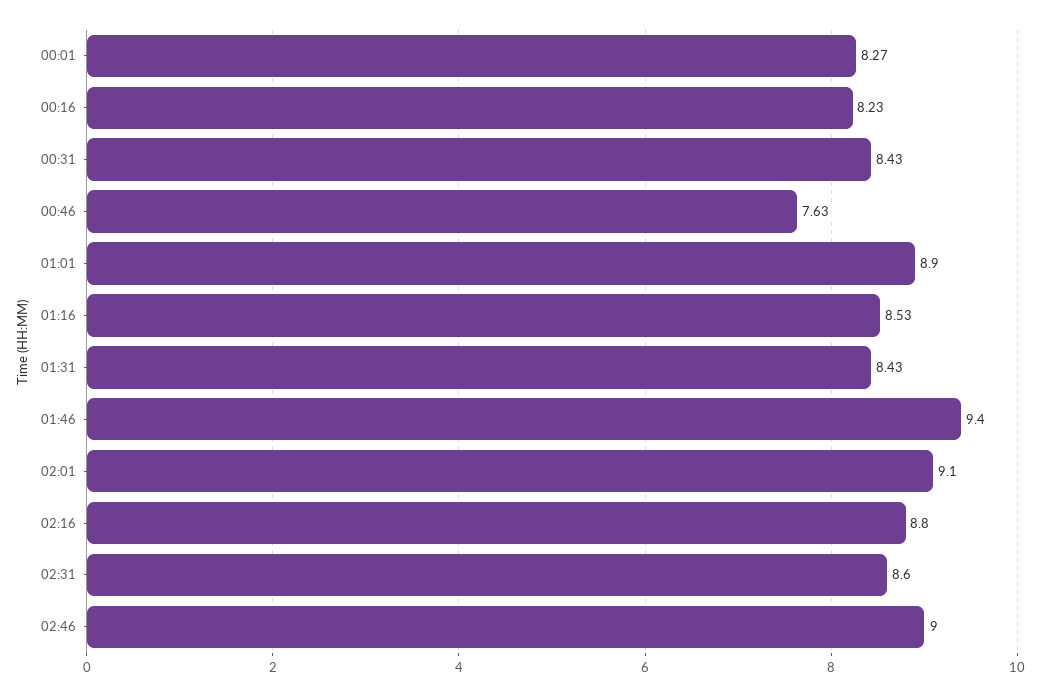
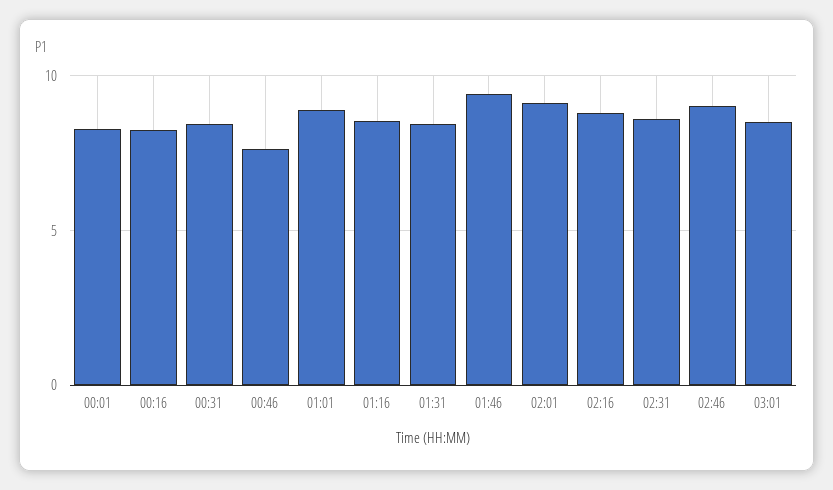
03:01: none -> 8.5

